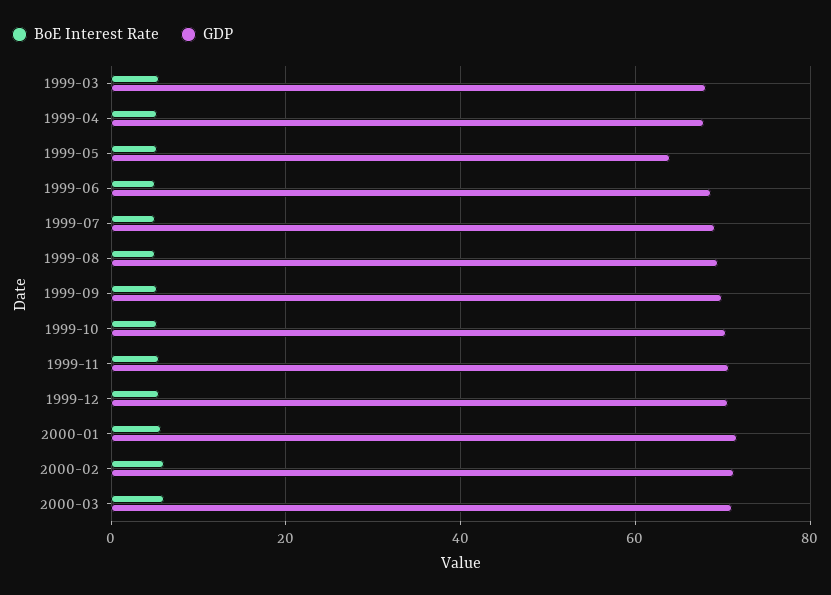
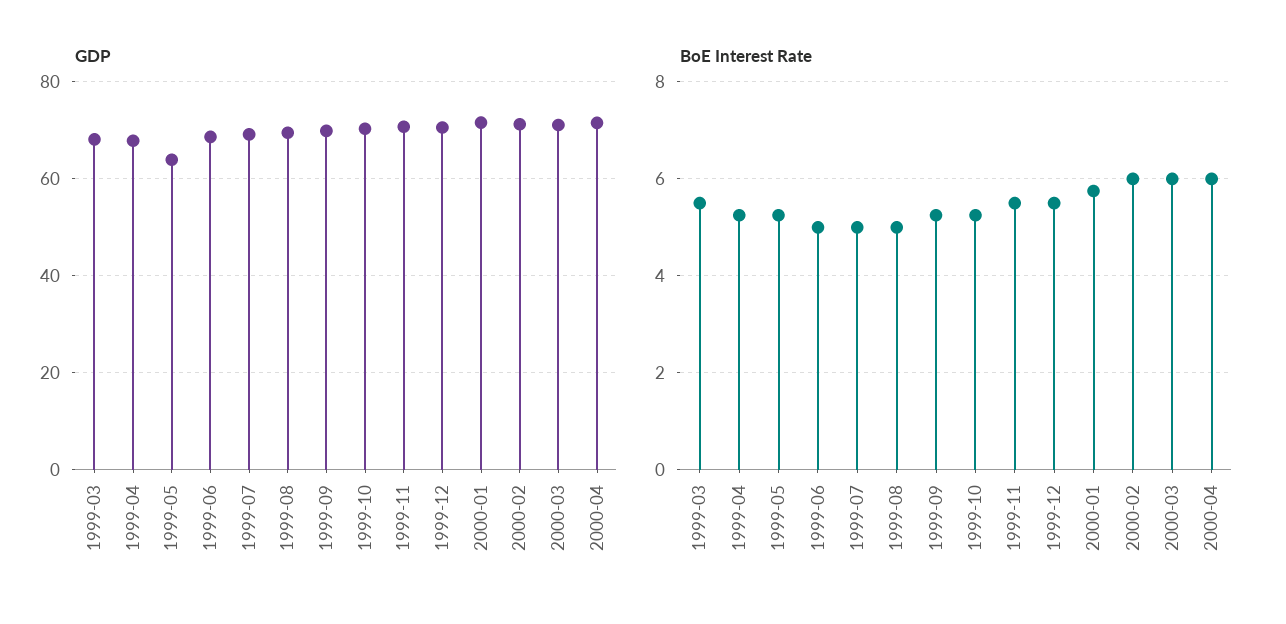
GDP, 2000-04: none -> 72
BoE Interest Rate, 2000-04: none -> 6

